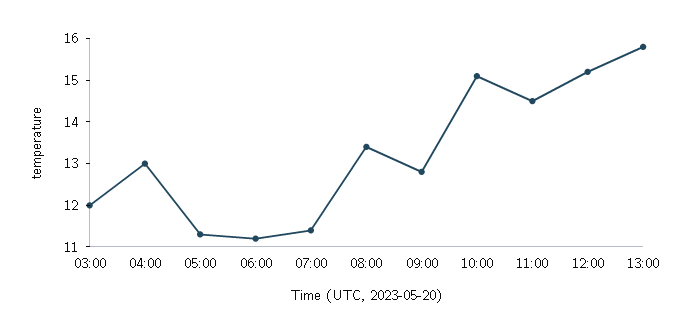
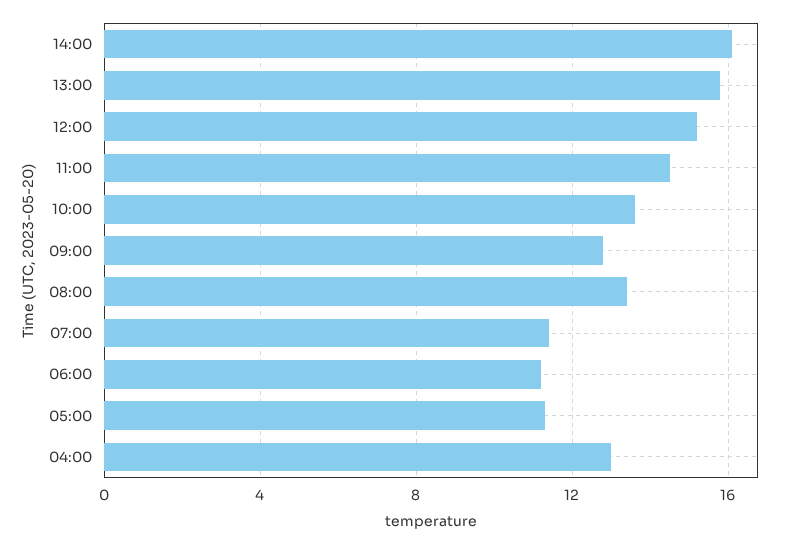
03:00: 12 -> none
10:00: 15 -> 13.5
14:00: none -> 16

